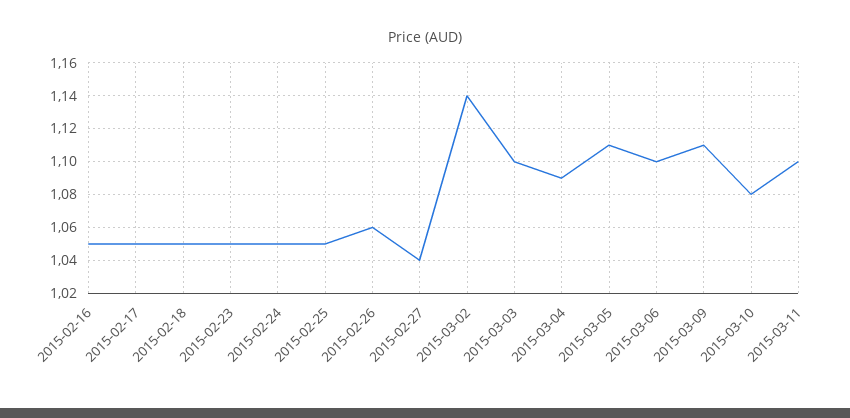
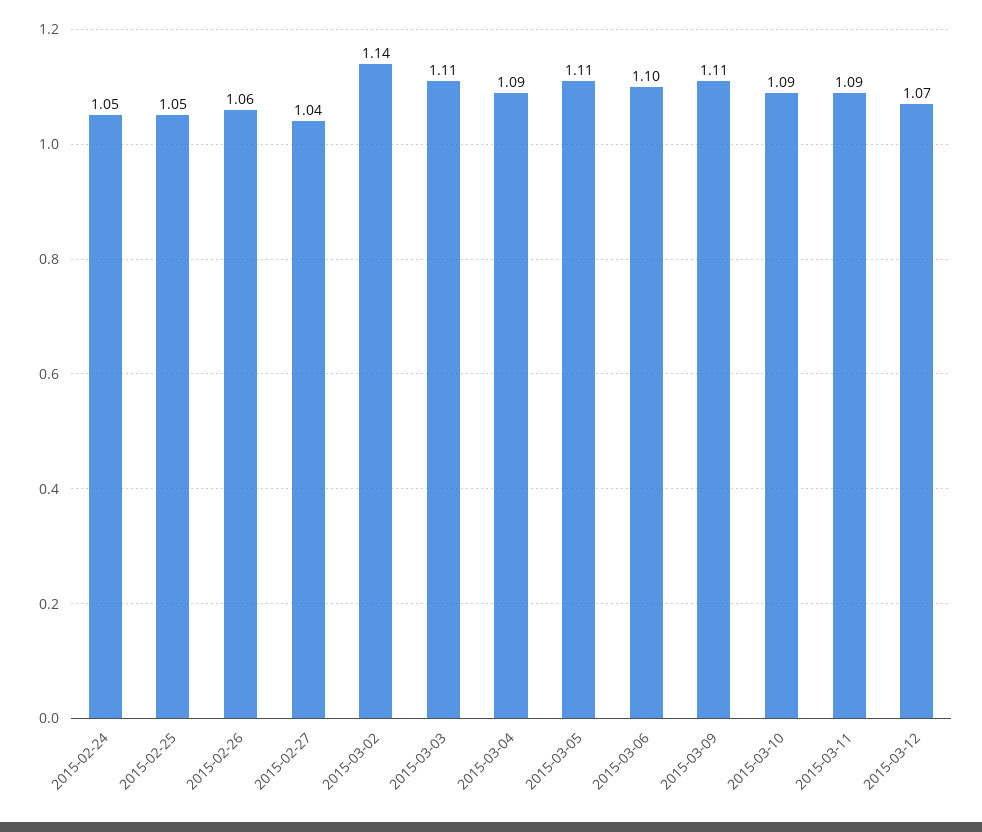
2015-02-16: 1.05 -> none
2015-02-17: 1.05 -> none
2015-02-18: 1.05 -> none
2015-02-23: 1.05 -> none
2015-03-03: 1.1 -> 1.11
2015-03-10: 1.08 -> 1.09
2015-03-11: 1.1 -> 1.09
2015-03-12: none -> 1.07

